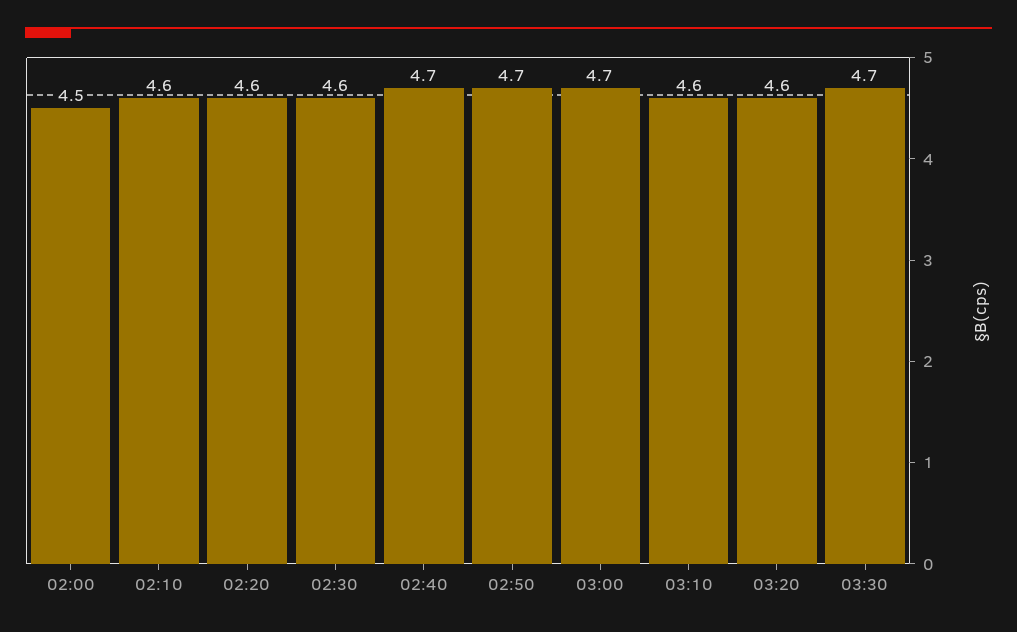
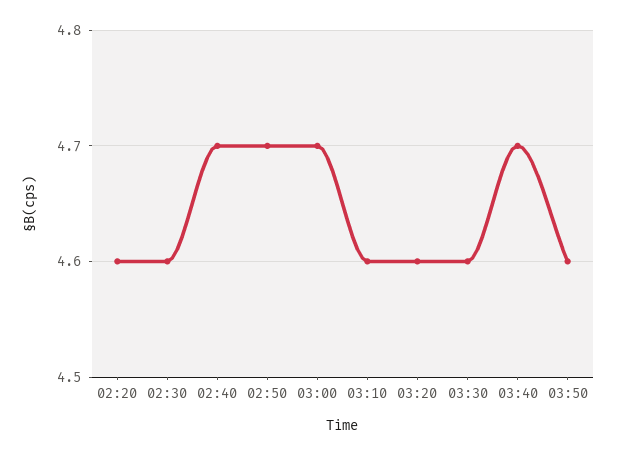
02:00: 4.5 -> none
02:10: 4.6 -> none
03:30: 4.7 -> 4.6
03:40: none -> 4.7
03:50: none -> 4.6

